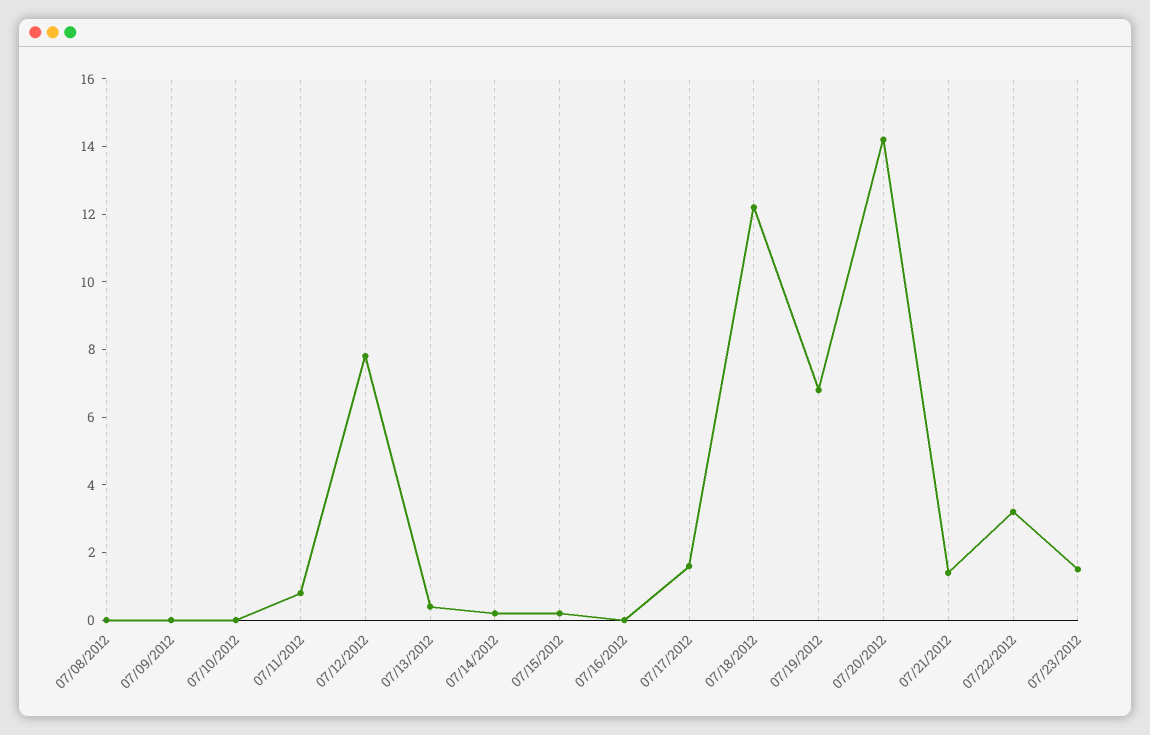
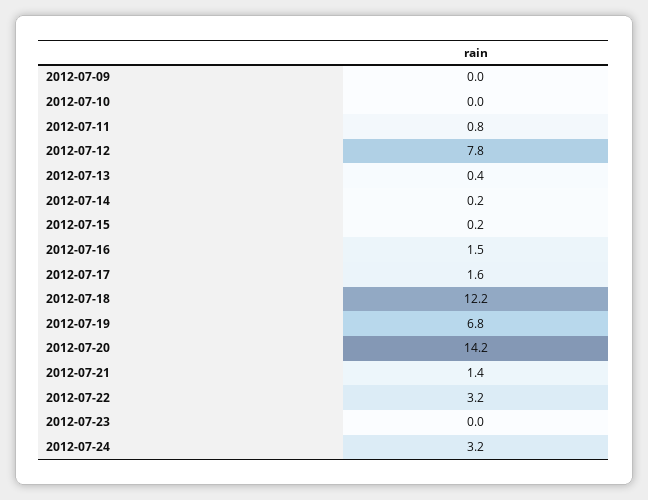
07/08/2012: 0 -> none
07/16/2012: 0 -> 1.5
07/23/2012: 1.5 -> 0
2012-07-24: none -> 3.2

